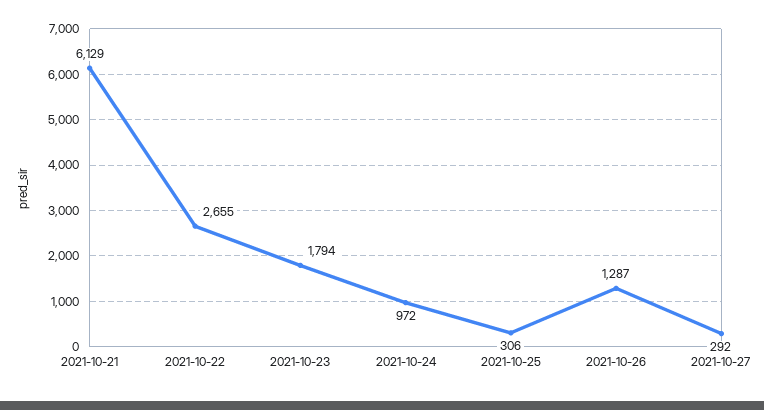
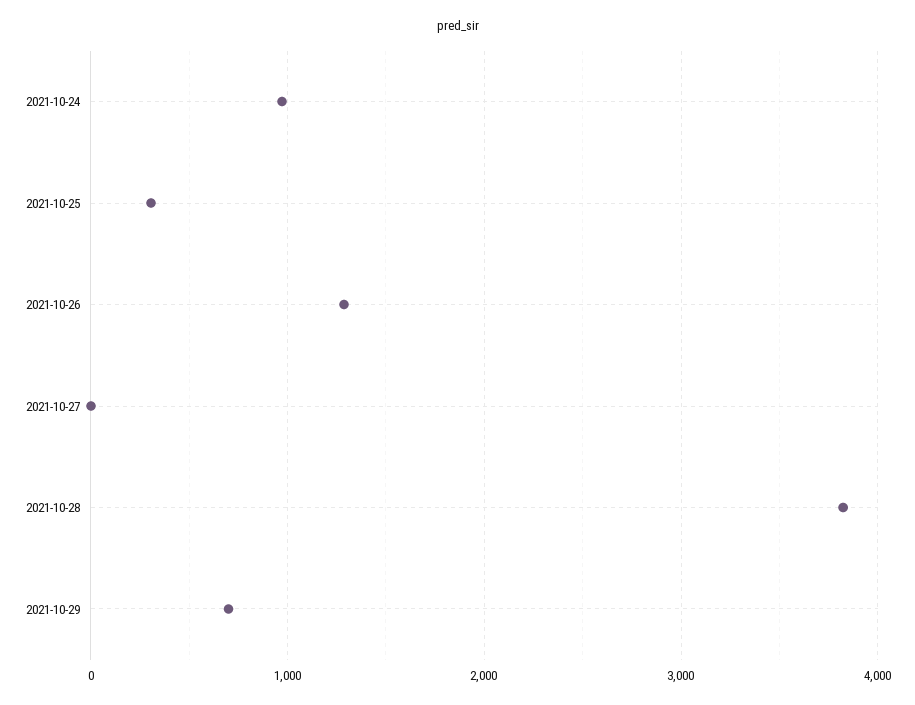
2021-10-21: 6129 -> none
2021-10-22: 2655 -> none
2021-10-23: 1794 -> none
2021-10-27: 292 -> 0
2021-10-28: none -> 3800
2021-10-29: none -> 700

